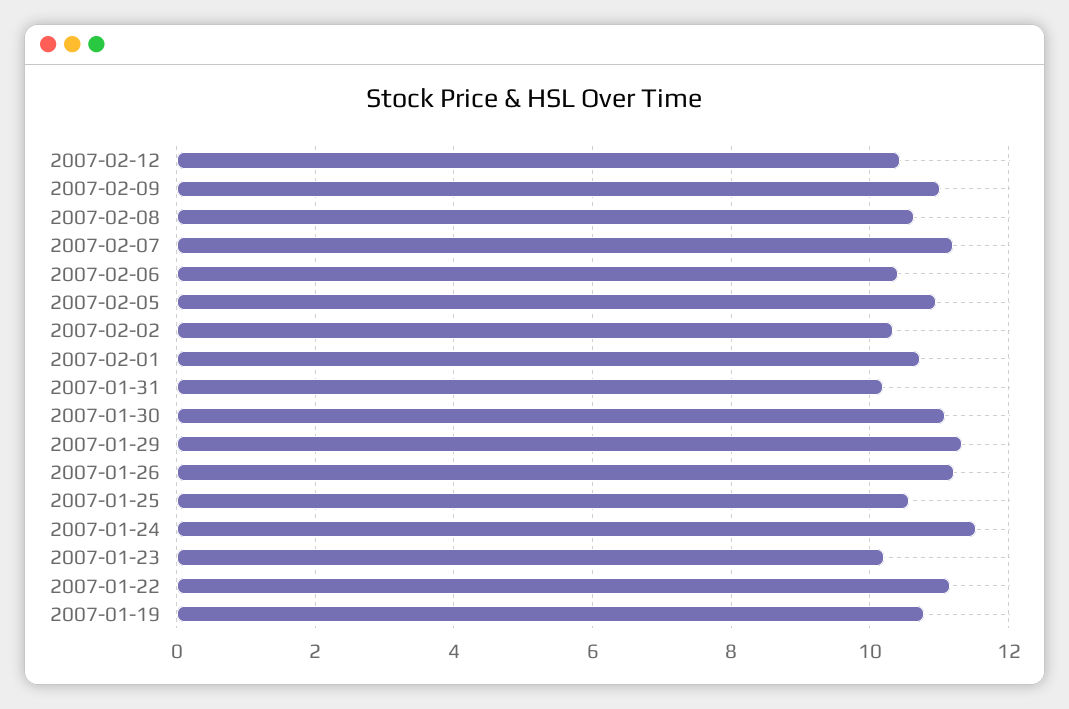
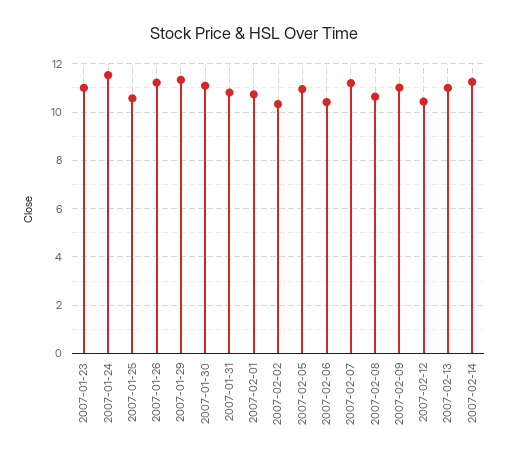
2007-01-31: 10.2 -> 10.75
2007-01-23: 10.2 -> 11
2007-01-22: 11.2 -> none
2007-01-19: 10.8 -> none
2007-02-13: none -> 11
2007-02-14: none -> 11.25

